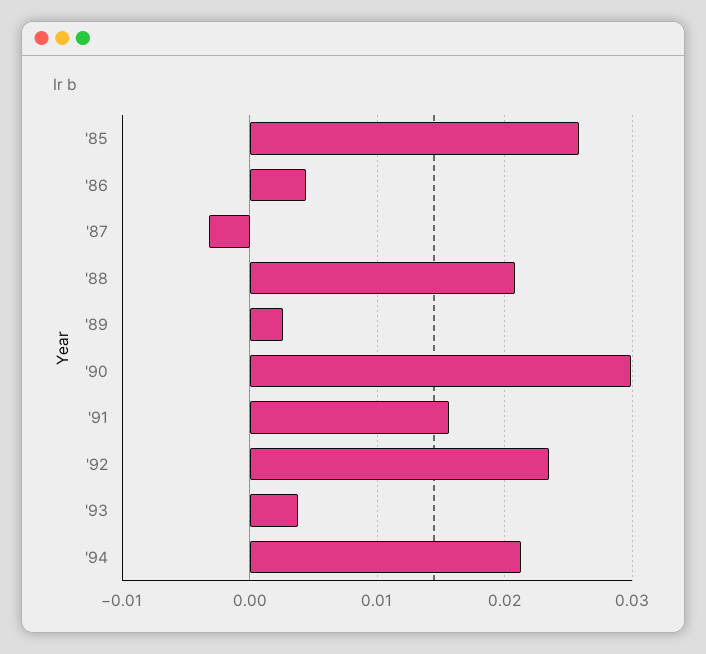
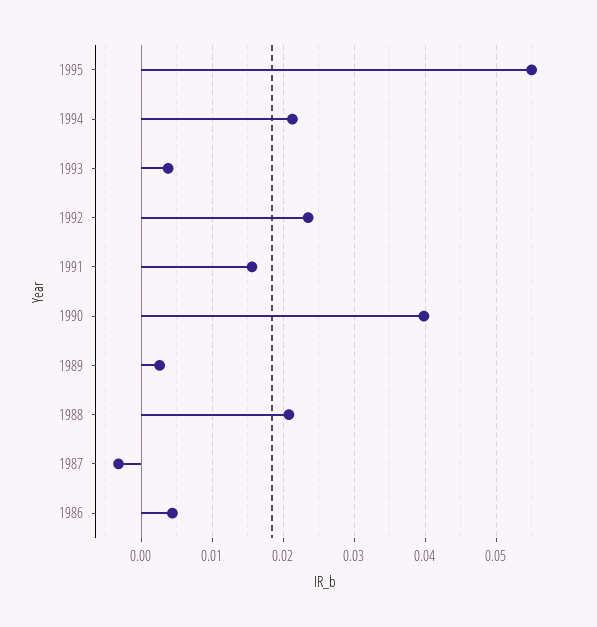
'85: 0.026 -> none
'90: 0.03 -> 0.04
1995: none -> 0.055

